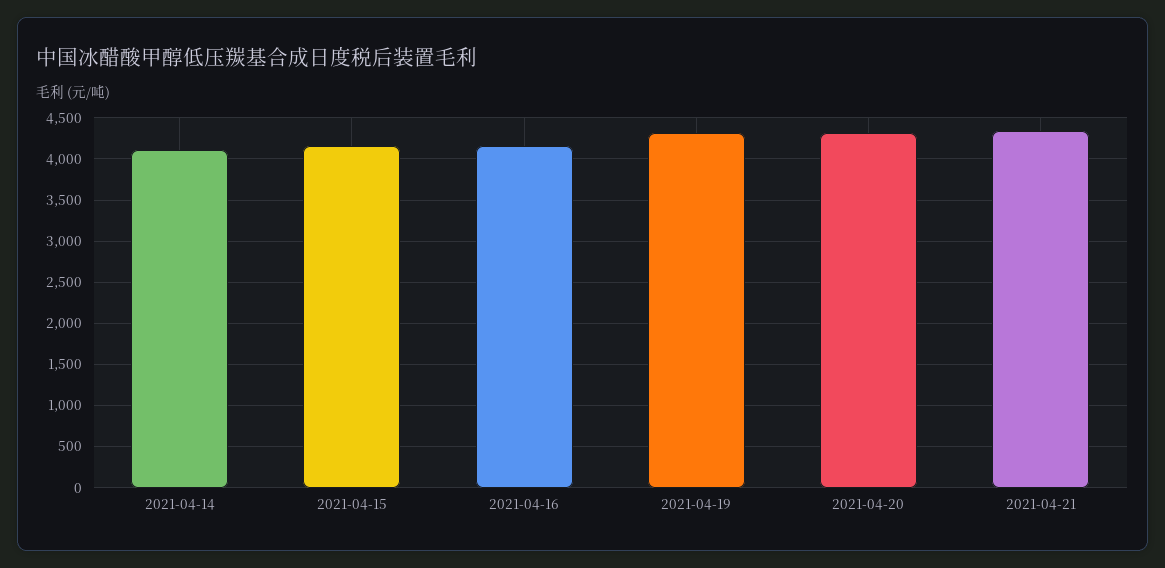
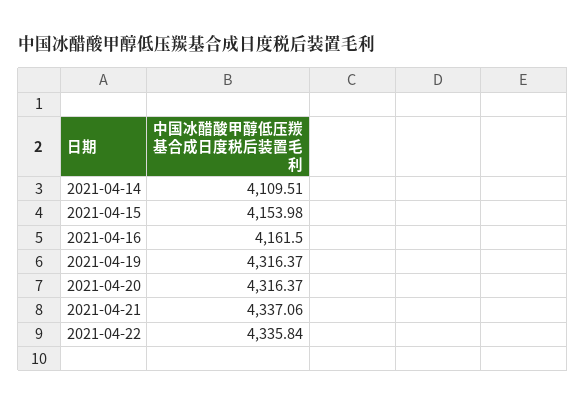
2021-04-22: none -> 4335.84

